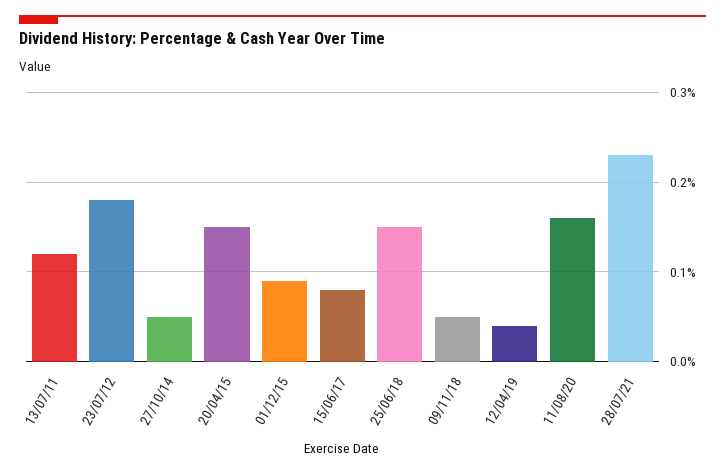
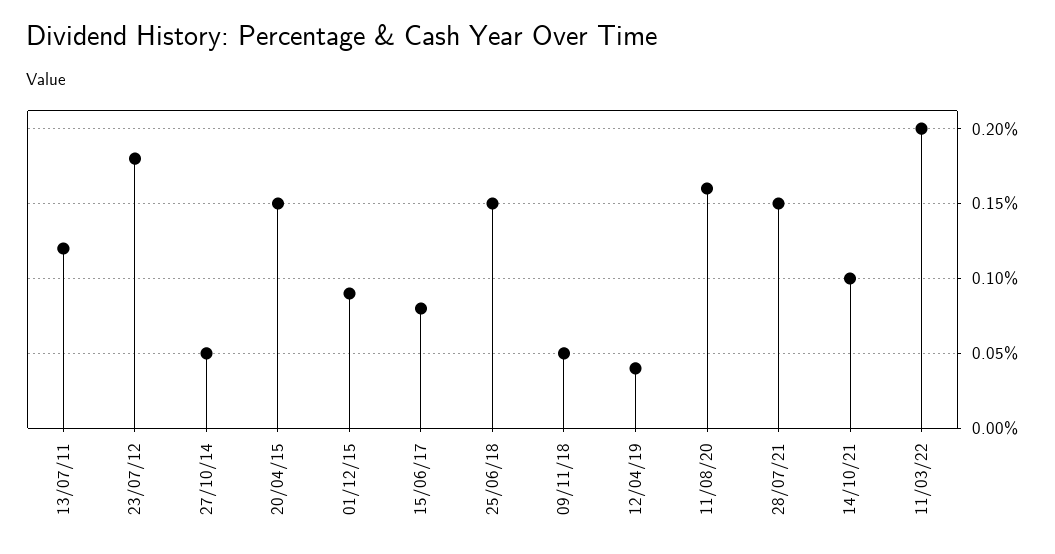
28/07/21: 0.23 -> 0.15
14/10/21: none -> 0.1
11/03/22: none -> 0.2

